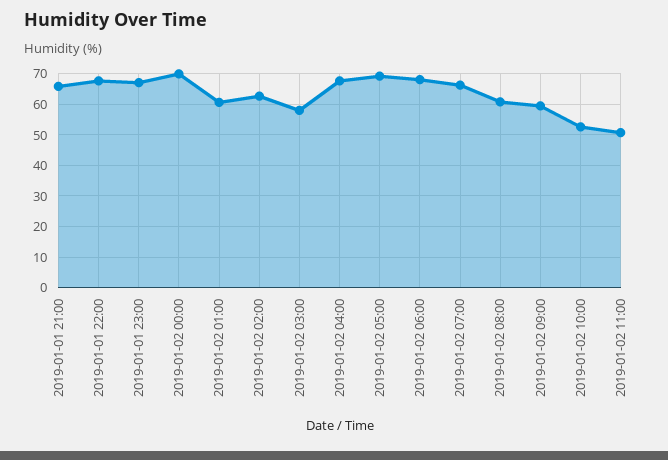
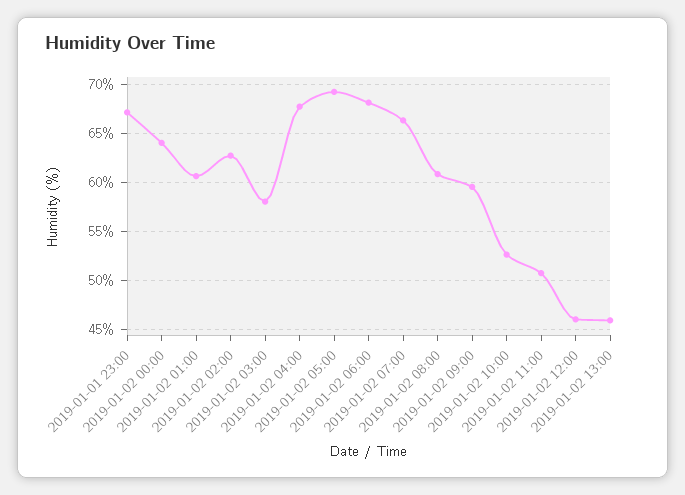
2019-01-01 21:00: 66 -> none
2019-01-01 22:00: 68 -> none
2019-01-02 00:00: 70 -> 64
2019-01-02 12:00: none -> 46
2019-01-02 13:00: none -> 46

